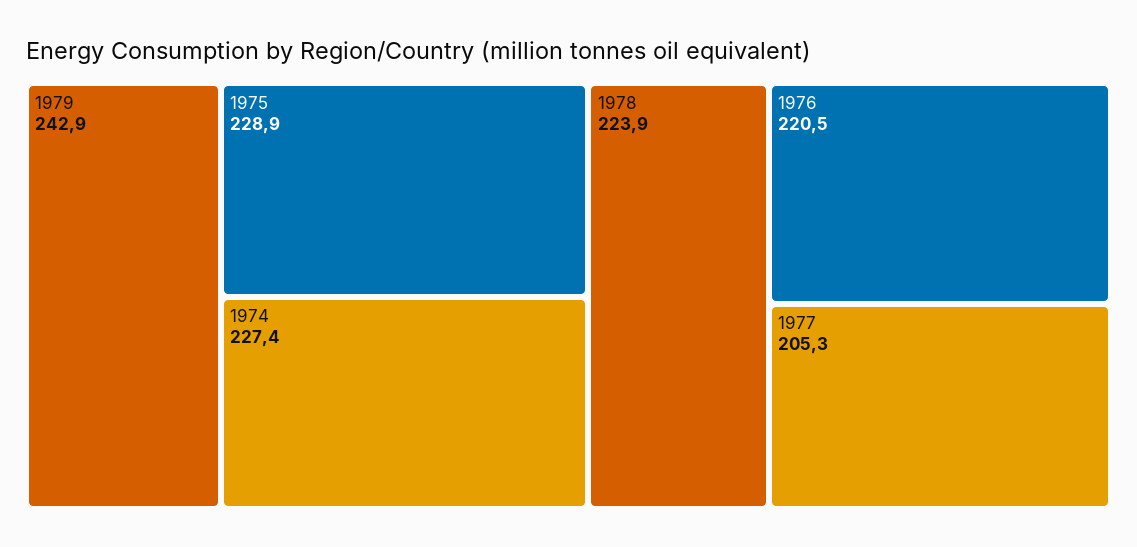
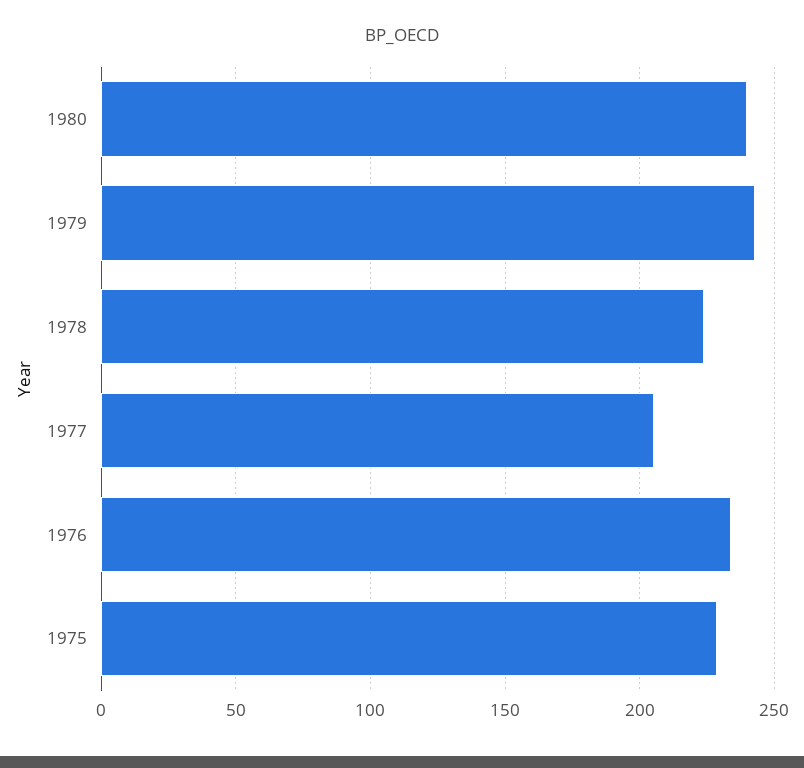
1974: 227.4 -> none
1976: 220.5 -> 235
1980: none -> 240

